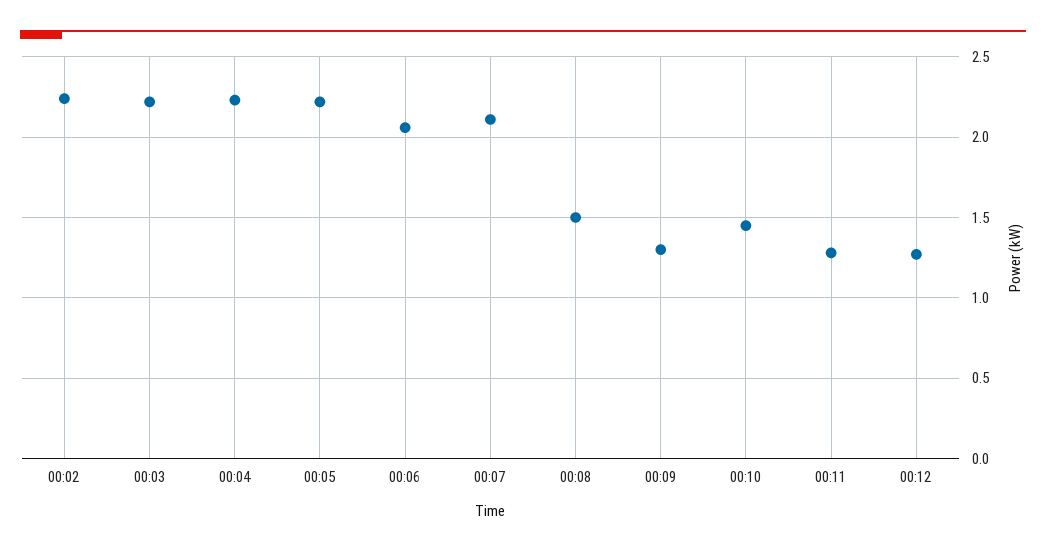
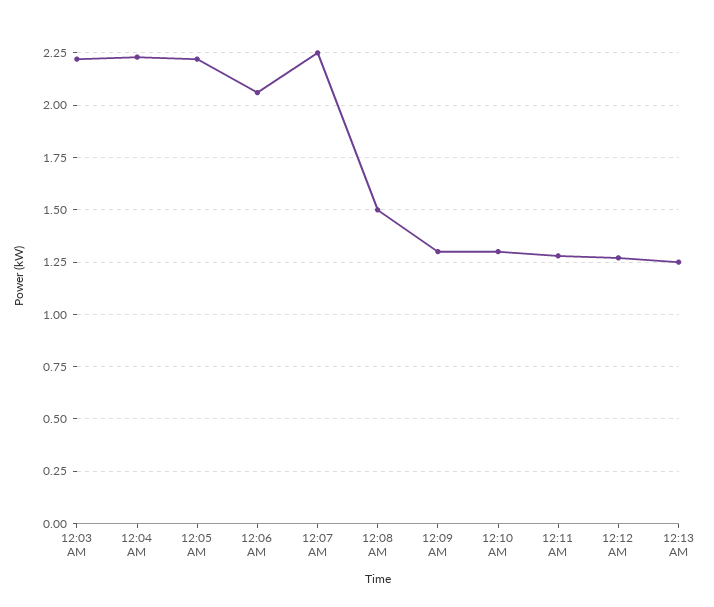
00:02: 2.25 -> none
00:07: 2.1 -> 2.25
00:10: 1.45 -> 1.3
12:13 AM: none -> 1.25

